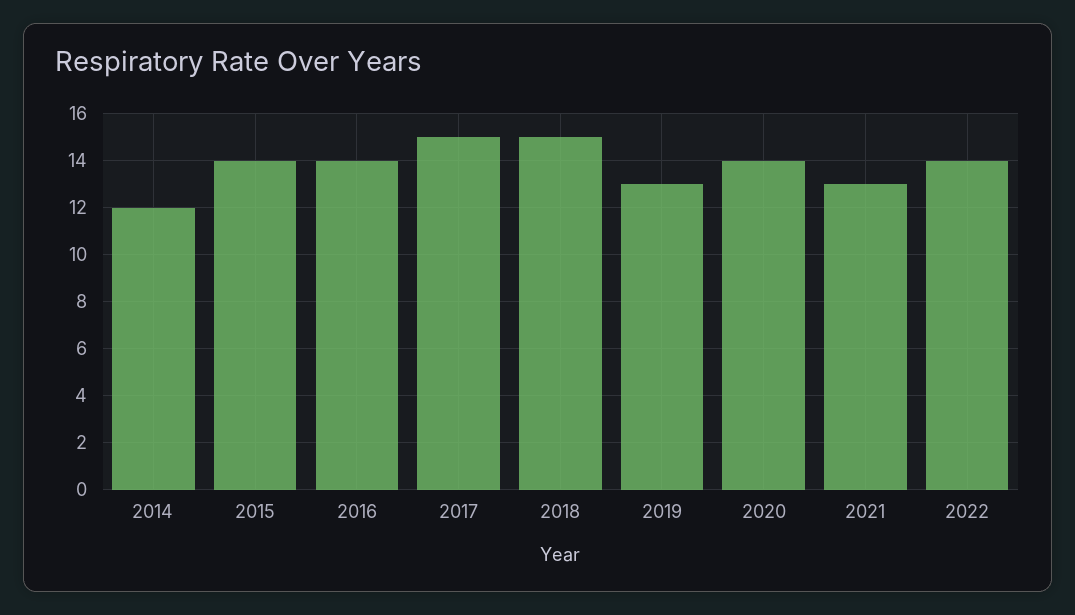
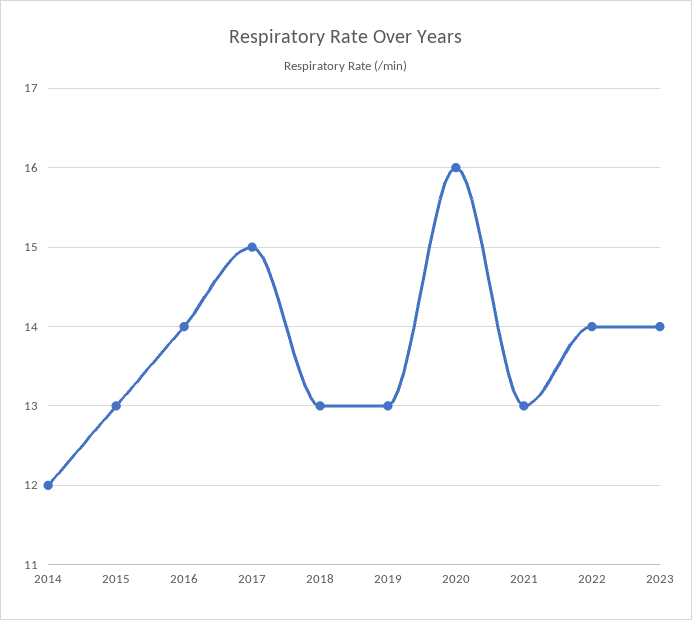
2015: 14 -> 13
2018: 15 -> 13
2020: 14 -> 16
2023: none -> 14

